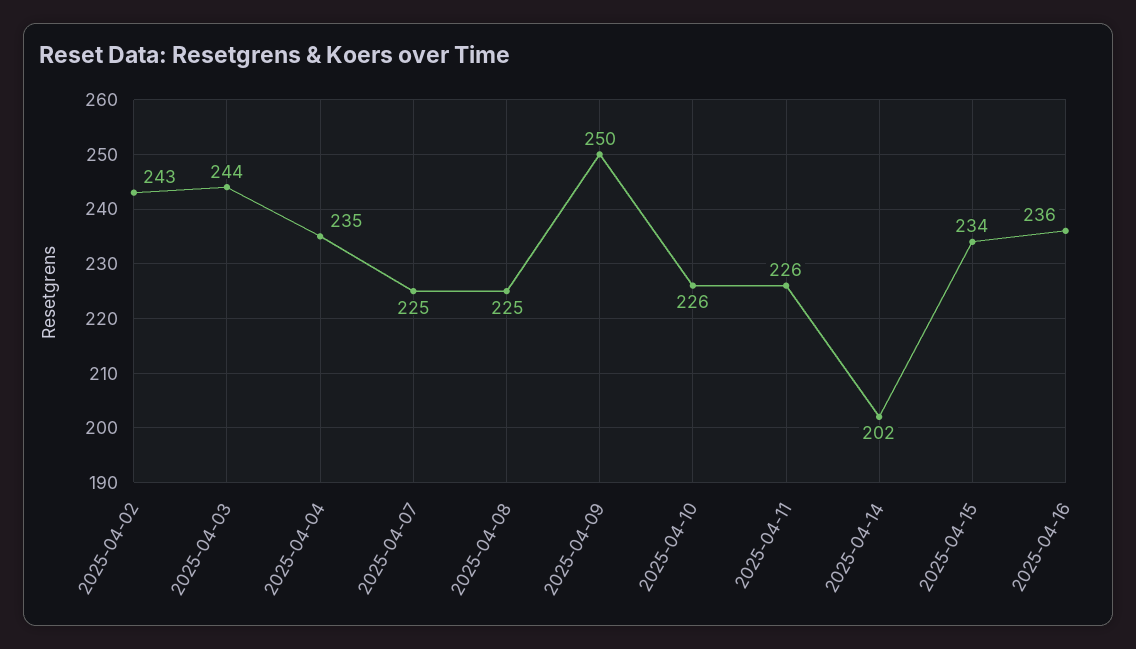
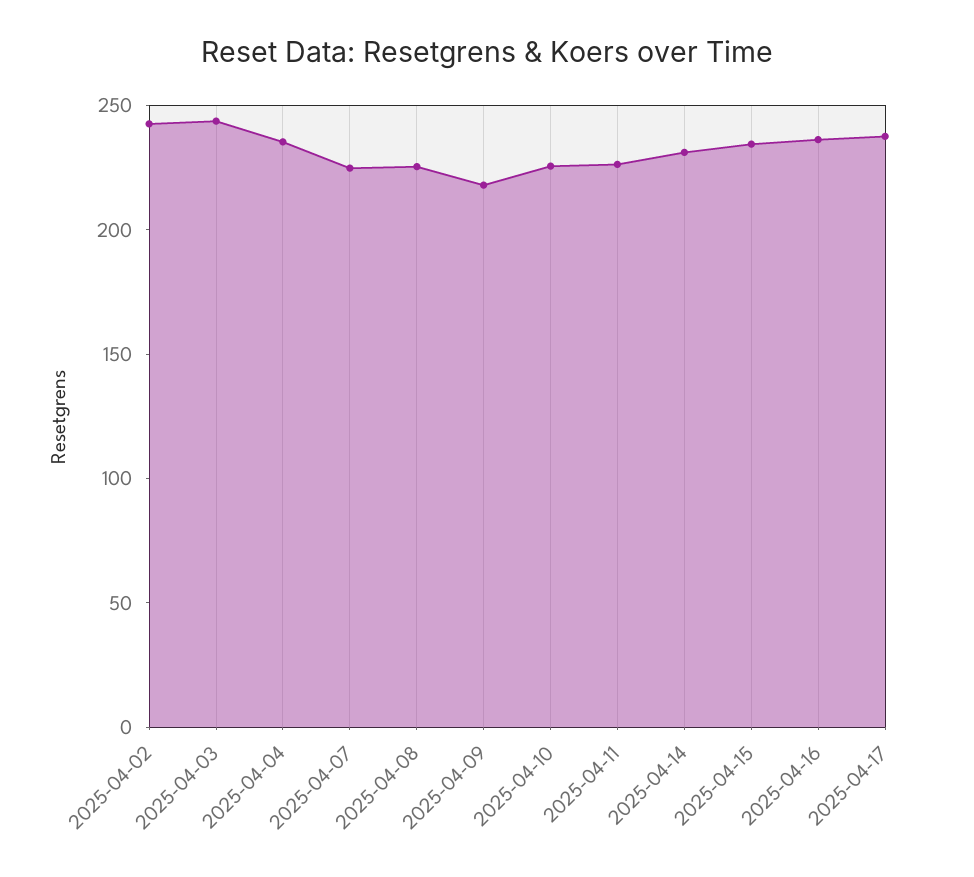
2025-04-09: 250 -> 220
2025-04-14: 202 -> 230
2025-04-17: none -> 240

